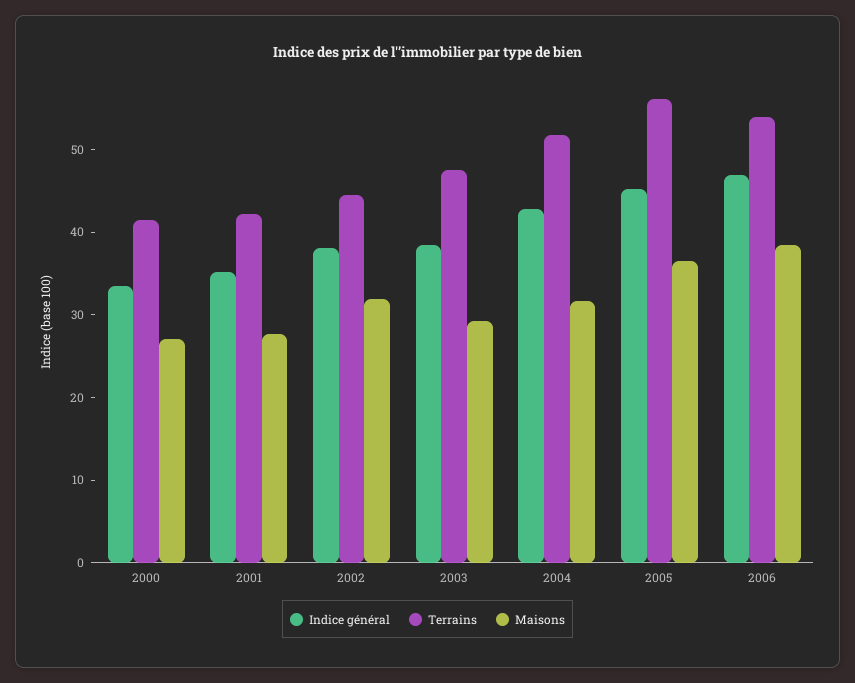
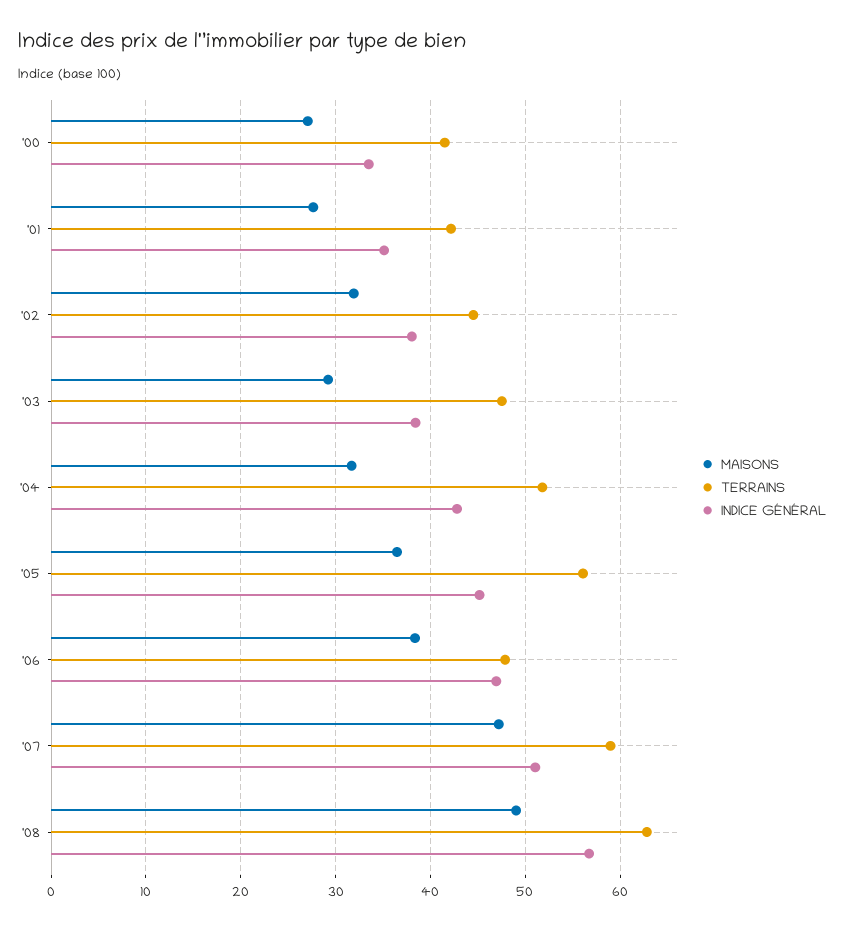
Terrains, 2006: 54 -> 48
Maisons, '07: none -> 47
Terrains, '07: none -> 59
Indice général, '07: none -> 51
Maisons, '08: none -> 49
Terrains, '08: none -> 63
Indice général, '08: none -> 57

